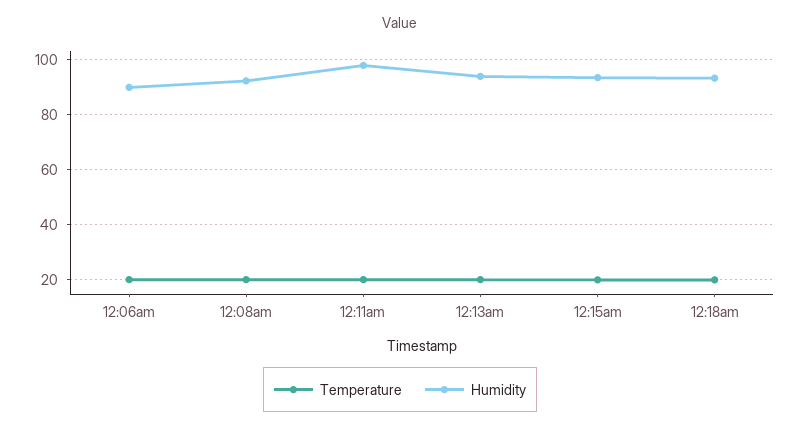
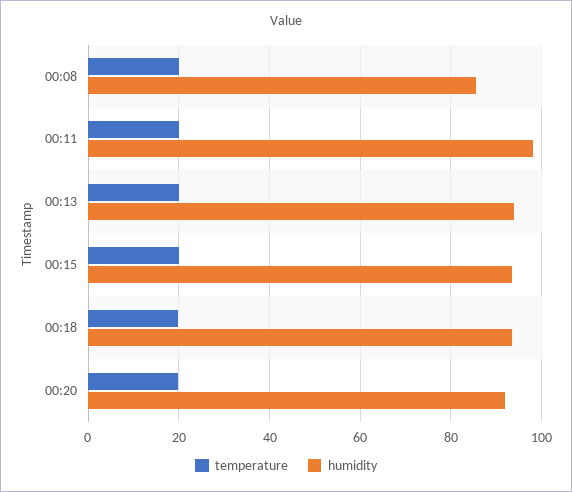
Temperature, 12:06am: 20 -> none
Humidity, 12:06am: 90 -> none
Humidity, 12:08am: 92.5 -> 86
Temperature, 00:20: none -> 20
Humidity, 00:20: none -> 92

